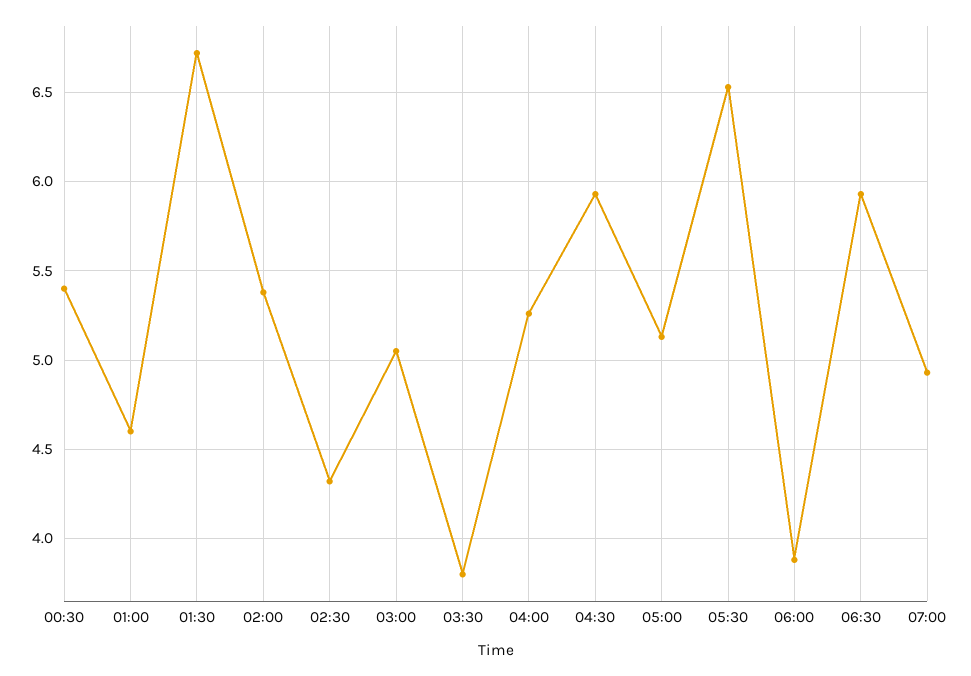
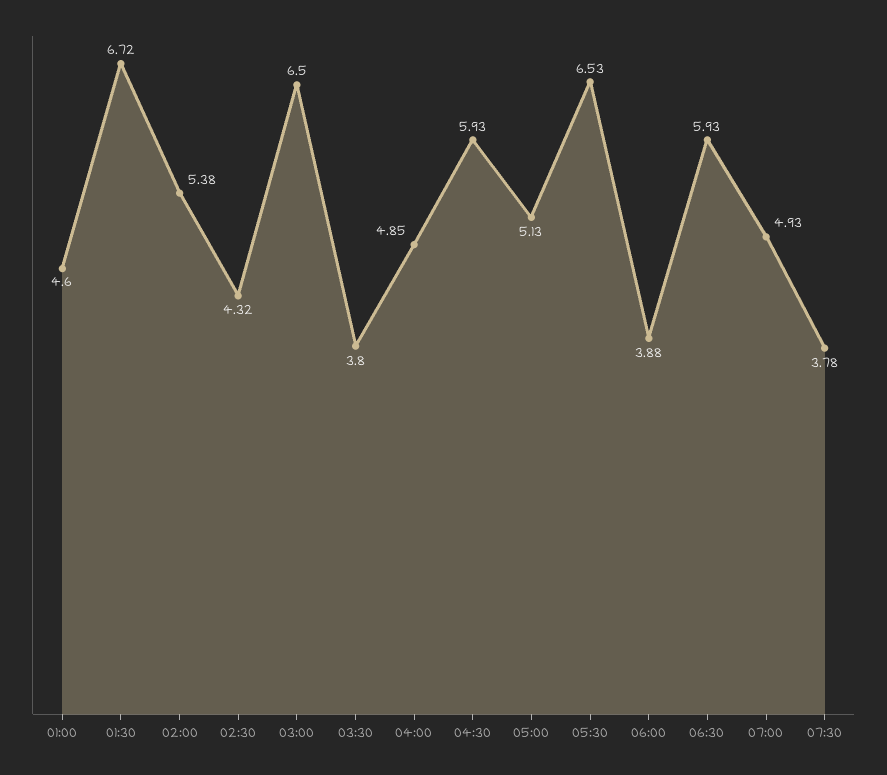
00:30: 5.4 -> none
03:00: 5.05 -> 6.5
04:00: 5.25 -> 4.85
07:30: none -> 3.78

